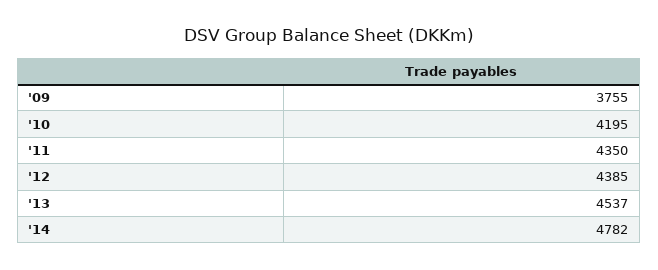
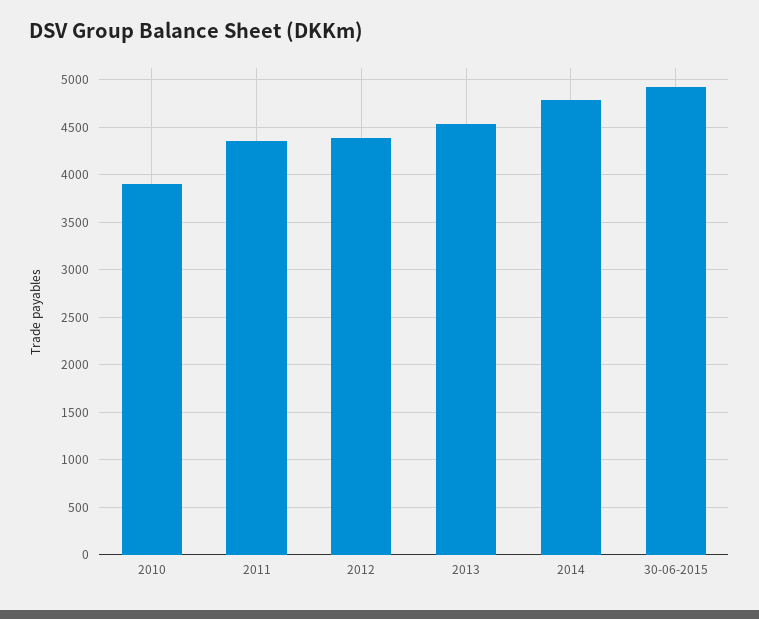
'09: 3755 -> none
'10: 4195 -> 3900
30-06-2015: none -> 4900

